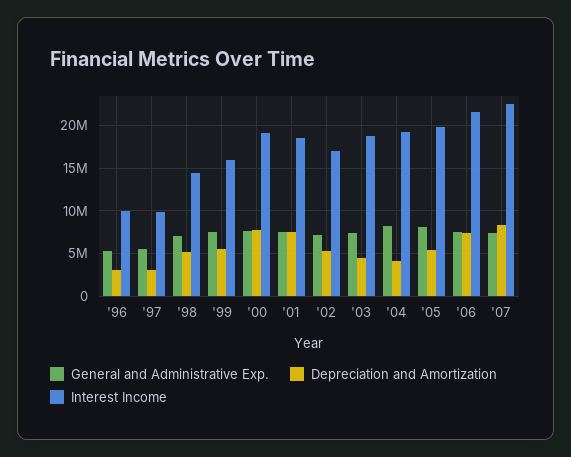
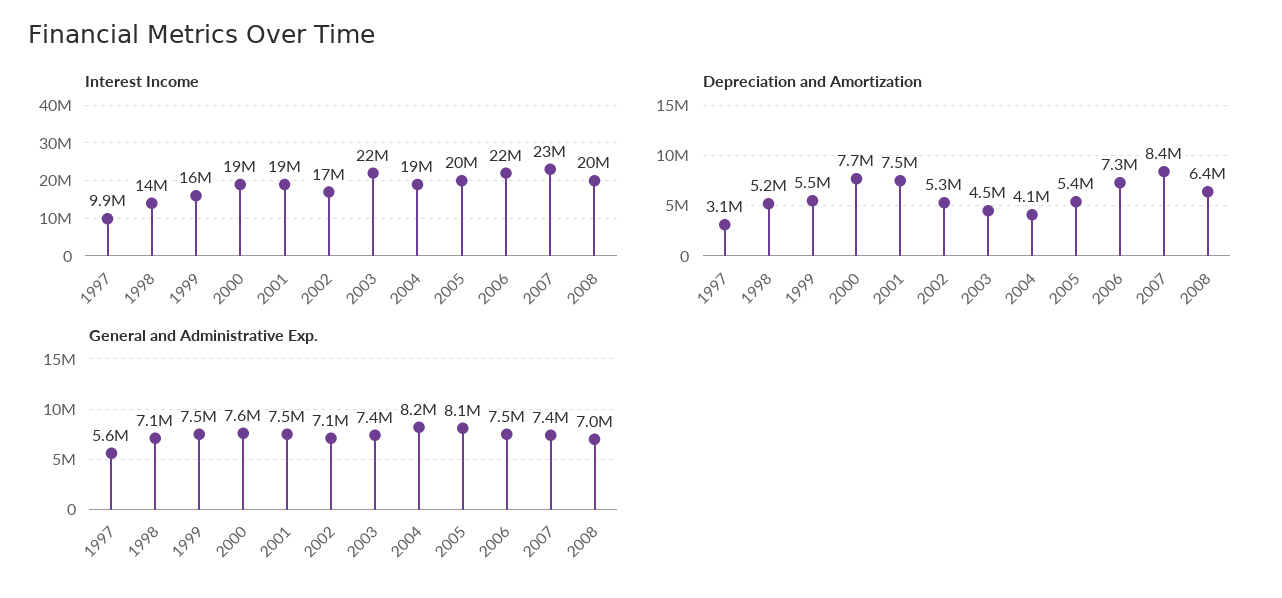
General and Administrative Exp., '96: 5000000 -> none
Depreciation and Amortization, '96: 3000000 -> none
Interest Income, '96: 10000000 -> none
Interest Income, '03: 19000000 -> 22000000
Interest Income, 2008: none -> 20000000
Depreciation and Amortization, 2008: none -> 6400000
General and Administrative Exp., 2008: none -> 7000000

